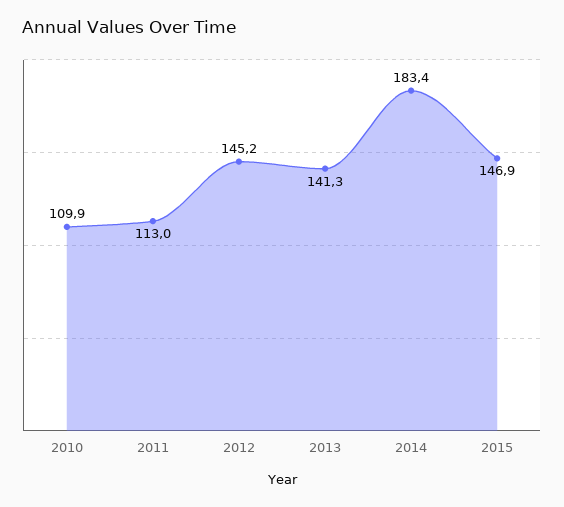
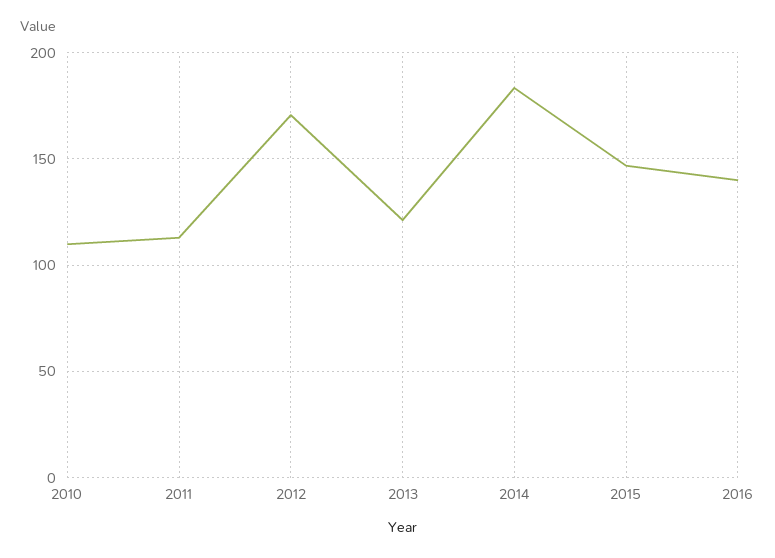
2012: 145.2 -> 170
2013: 141.3 -> 120
2016: none -> 140

